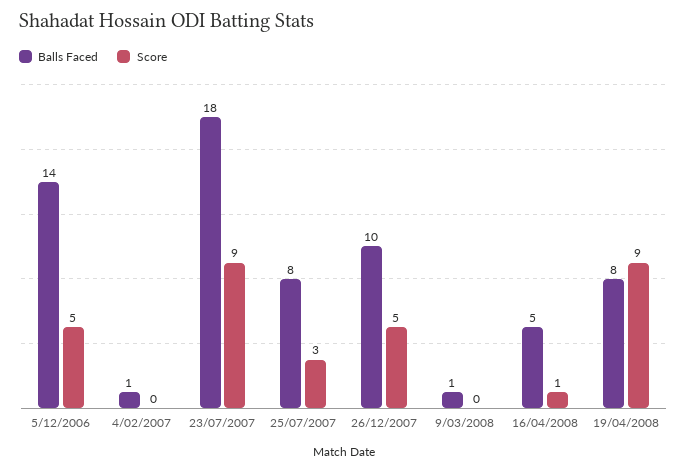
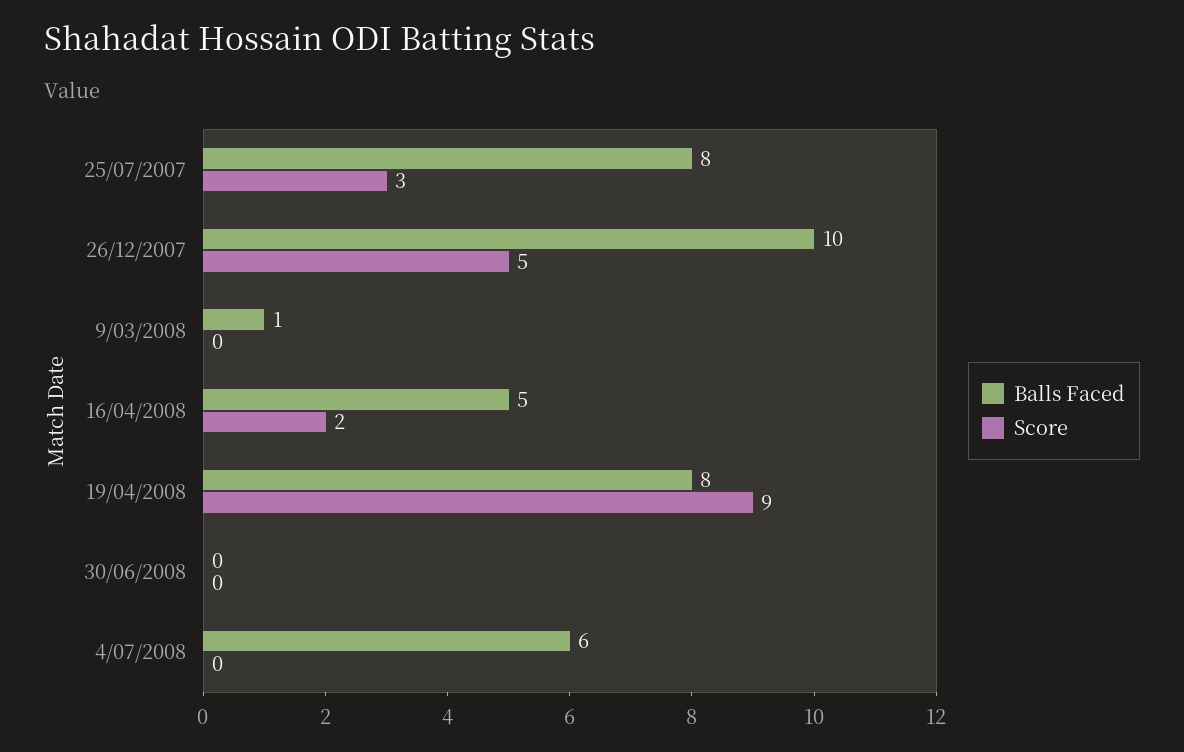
Balls Faced, 5/12/2006: 14 -> none
Score, 5/12/2006: 5 -> none
Balls Faced, 4/02/2007: 1 -> none
Score, 4/02/2007: 0 -> none
Balls Faced, 23/07/2007: 18 -> none
Score, 23/07/2007: 9 -> none
Score, 16/04/2008: 1 -> 2
Balls Faced, 30/06/2008: none -> 0
Score, 30/06/2008: none -> 0
Balls Faced, 4/07/2008: none -> 6
Score, 4/07/2008: none -> 0

